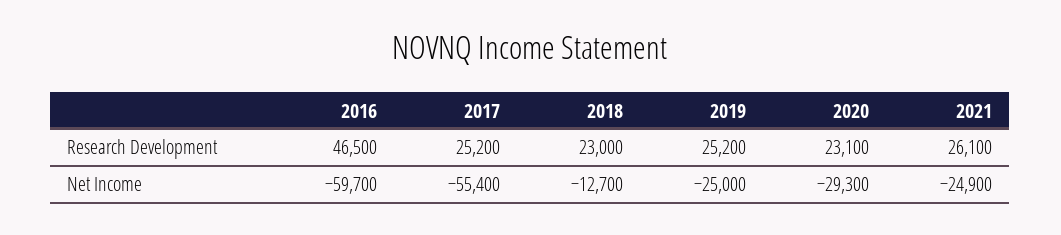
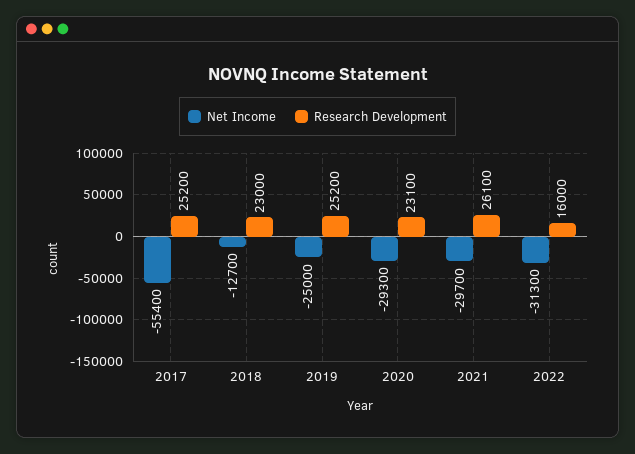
Research Development, 2016: 46500 -> none
Net Income, 2016: -59700 -> none
Net Income, 2021: -24900 -> -29700
Net Income, 2022: none -> -31300
Research Development, 2022: none -> 16000

